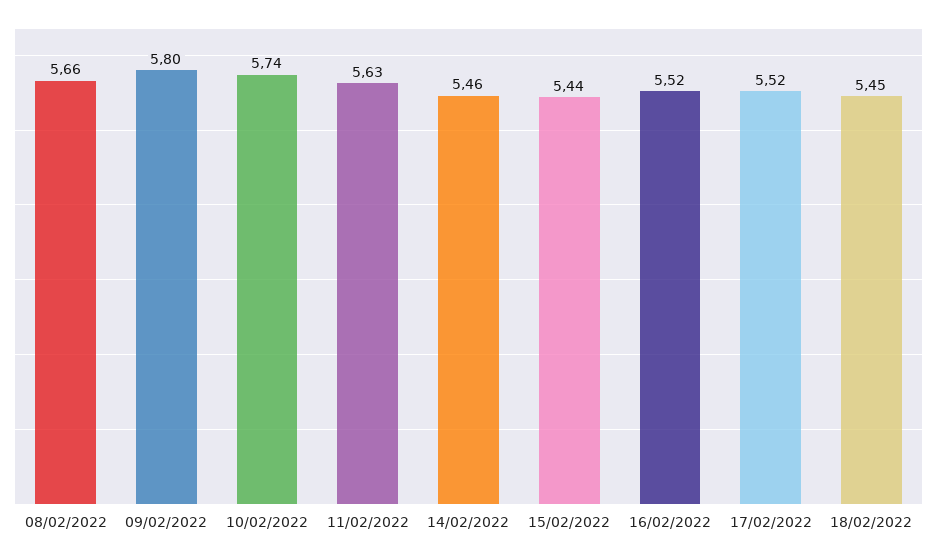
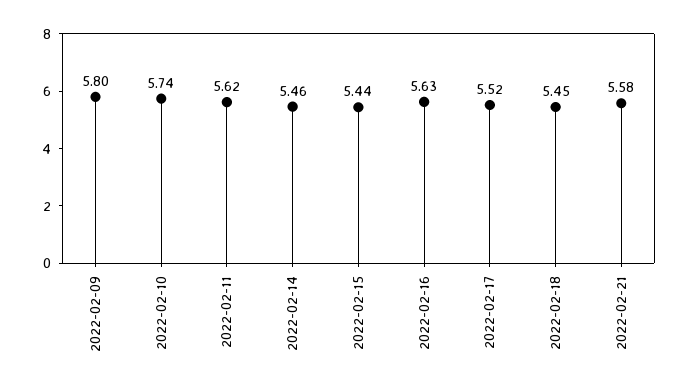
08/02/2022: 5.66 -> none
11/02/2022: 5.63 -> 5.62
16/02/2022: 5.52 -> 5.63
2022-02-21: none -> 5.58

